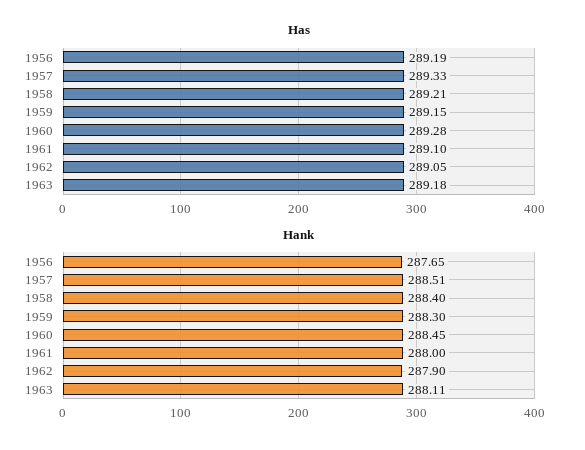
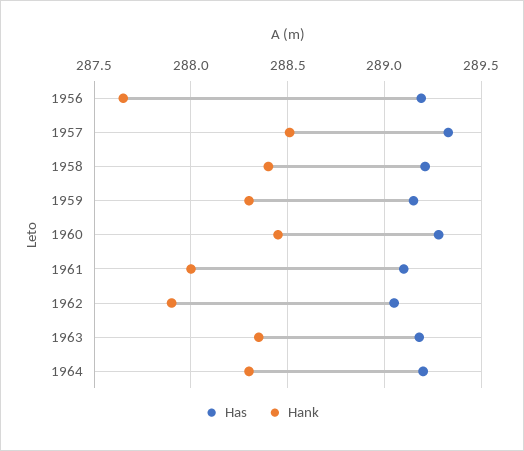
Hank, 1963: 288.11 -> 288.35
Has, 1964: none -> 289.2
Hank, 1964: none -> 288.3

